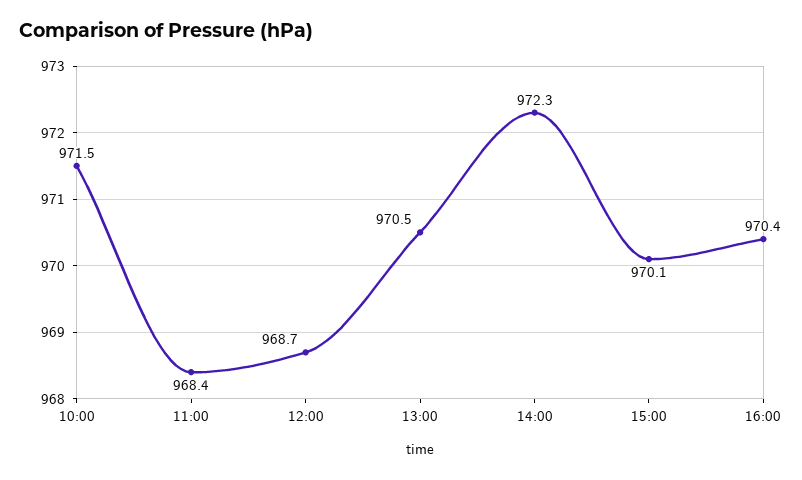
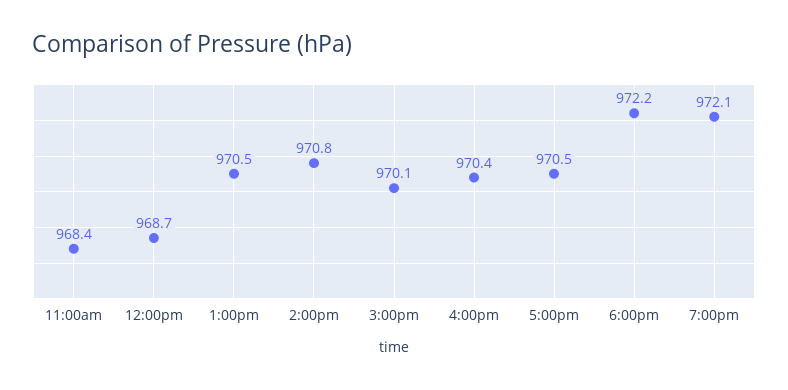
10:00: 971.5 -> none
14:00: 972.3 -> 970.8
5:00pm: none -> 970.5
6:00pm: none -> 972.2
7:00pm: none -> 972.1

